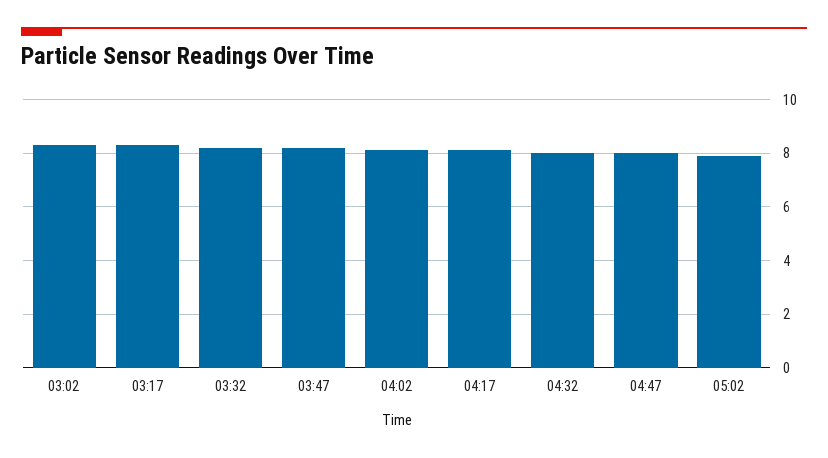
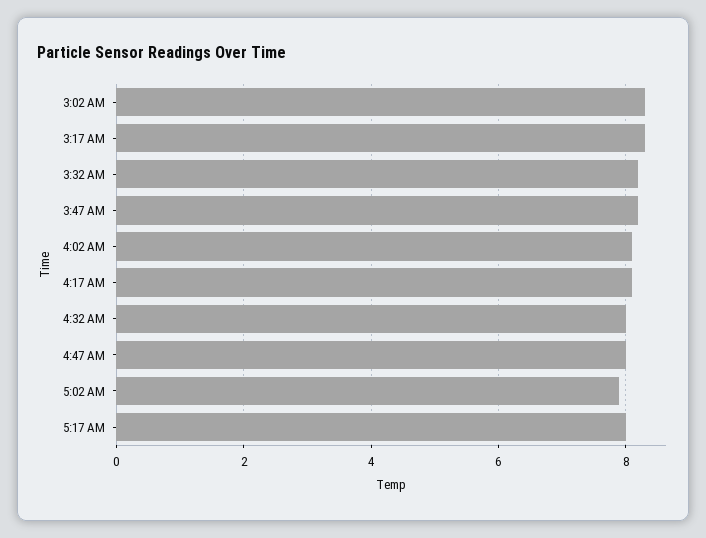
5:17 AM: none -> 8

